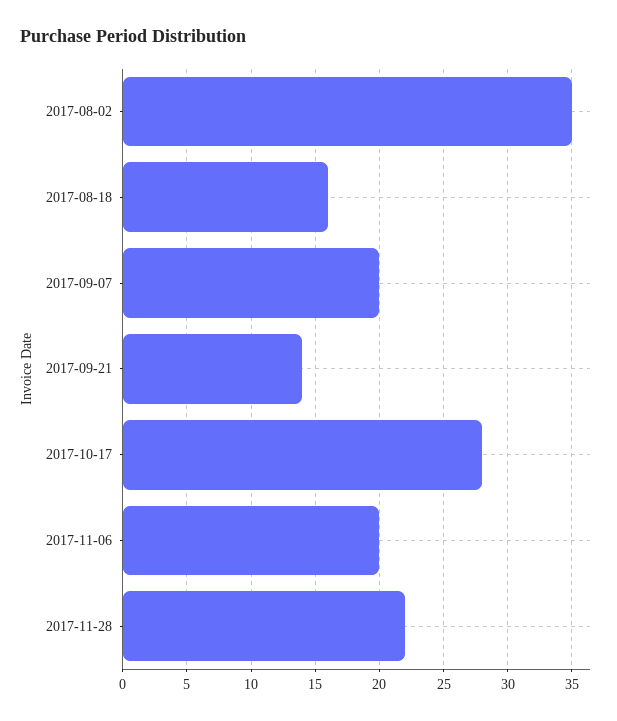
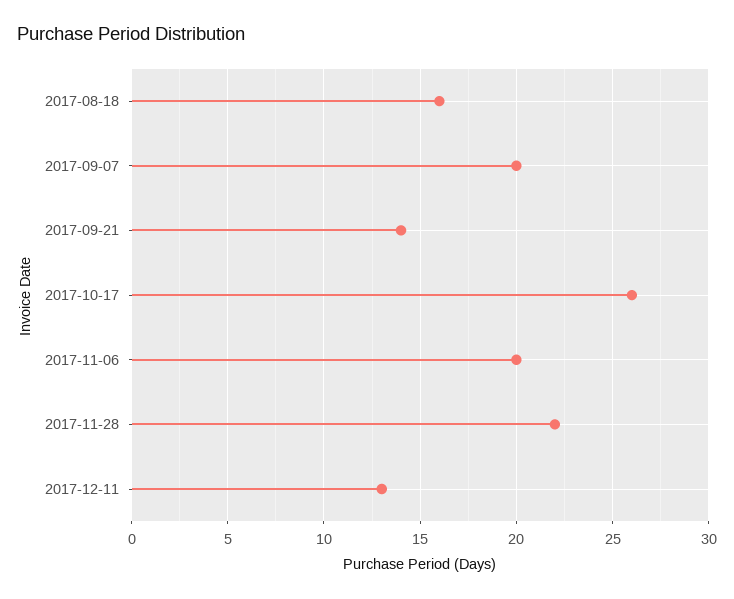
2017-08-02: 35 -> none
2017-10-17: 28 -> 26
2017-12-11: none -> 13

